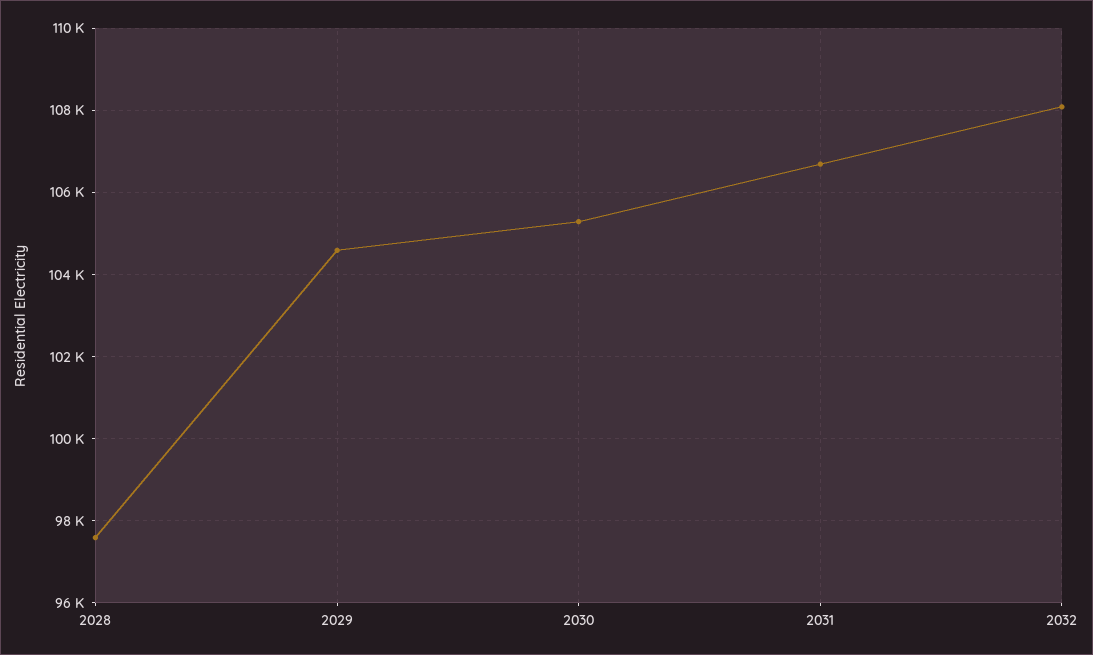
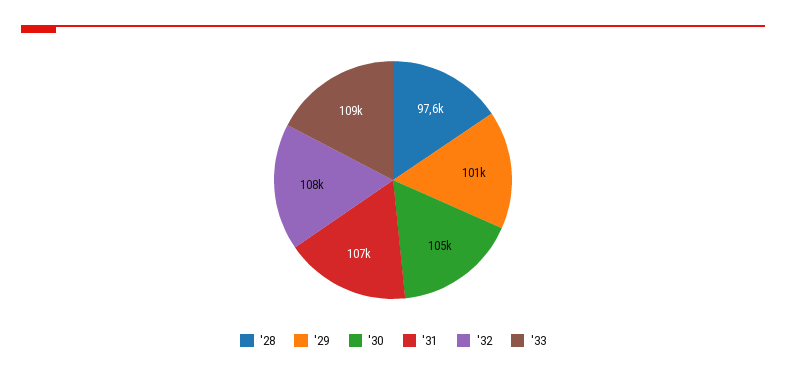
2029: 104600 -> 101000
'33: none -> 109000

